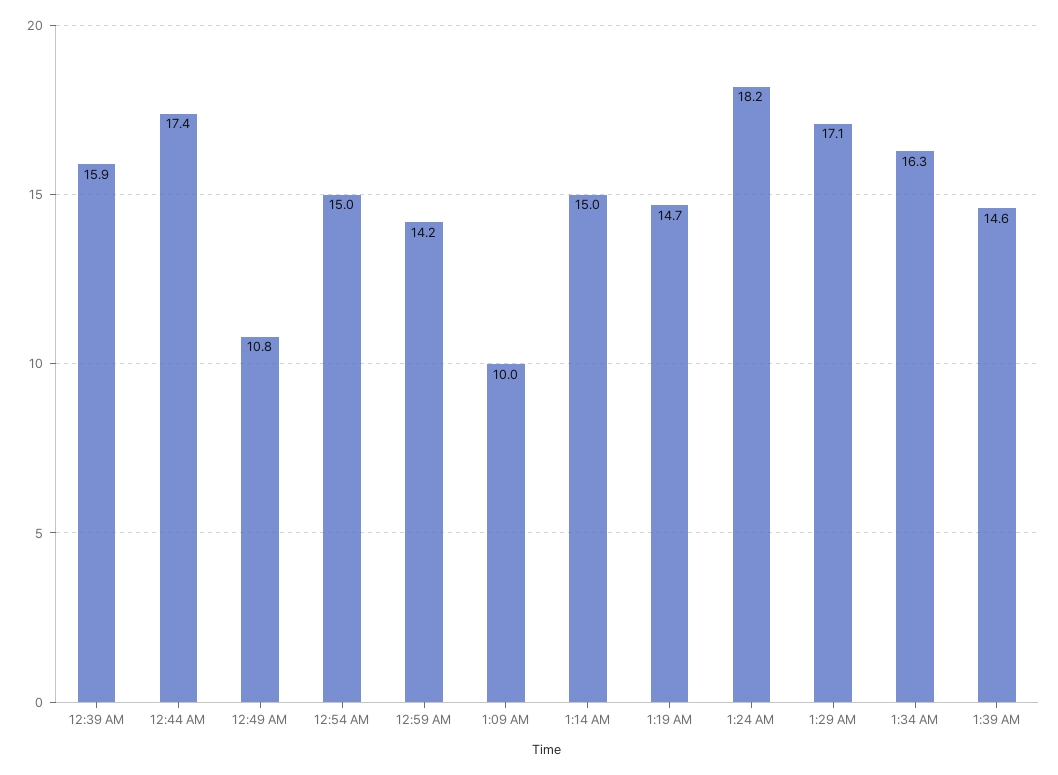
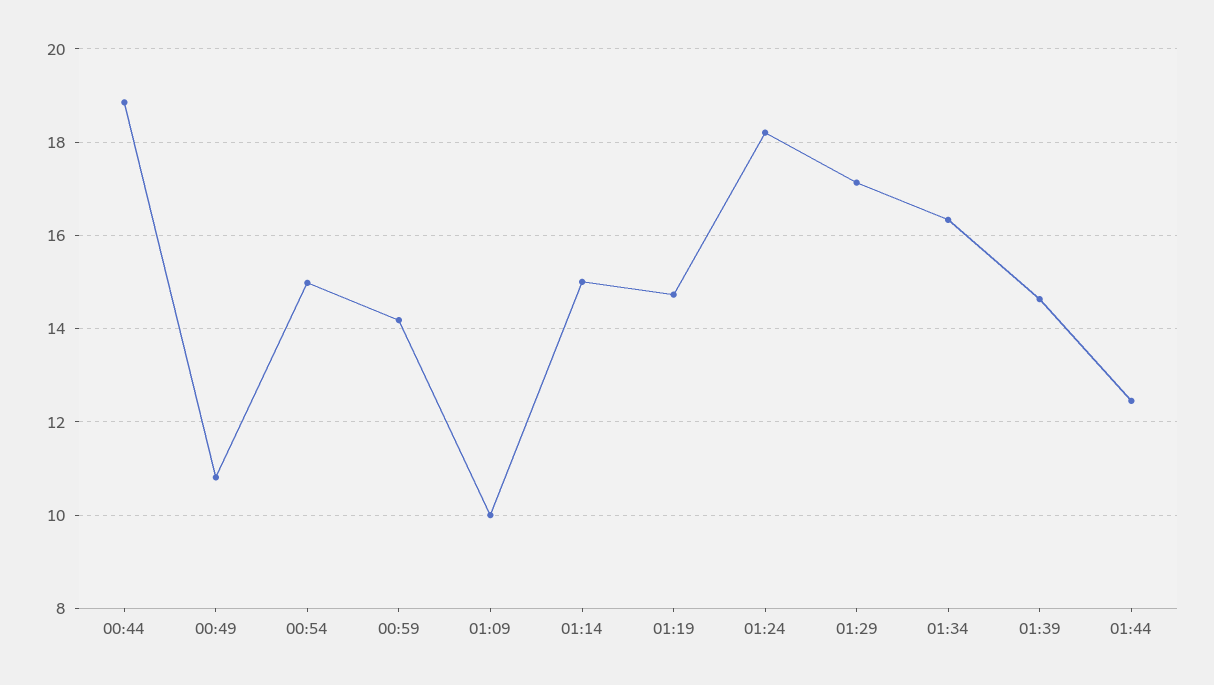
12:39 AM: 15.9 -> none
12:44 AM: 17.4 -> 18.8
01:44: none -> 12.4

